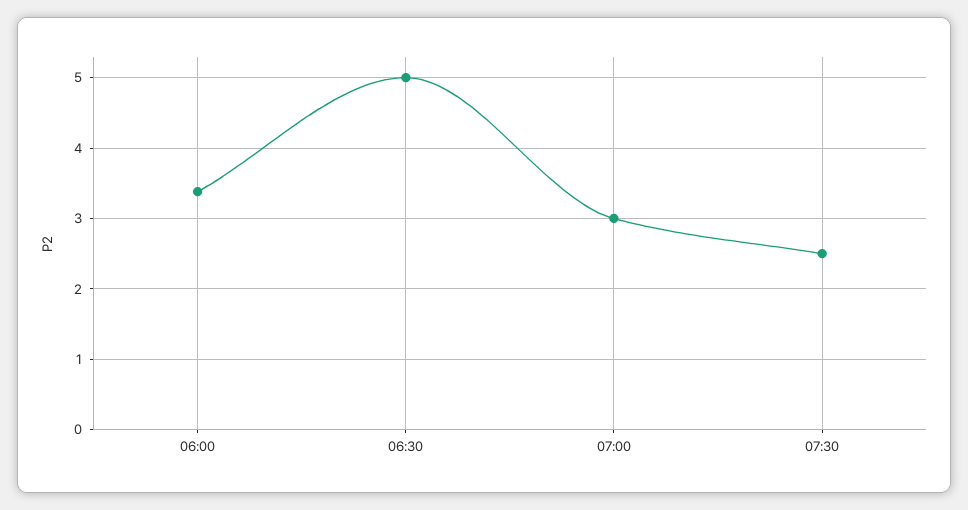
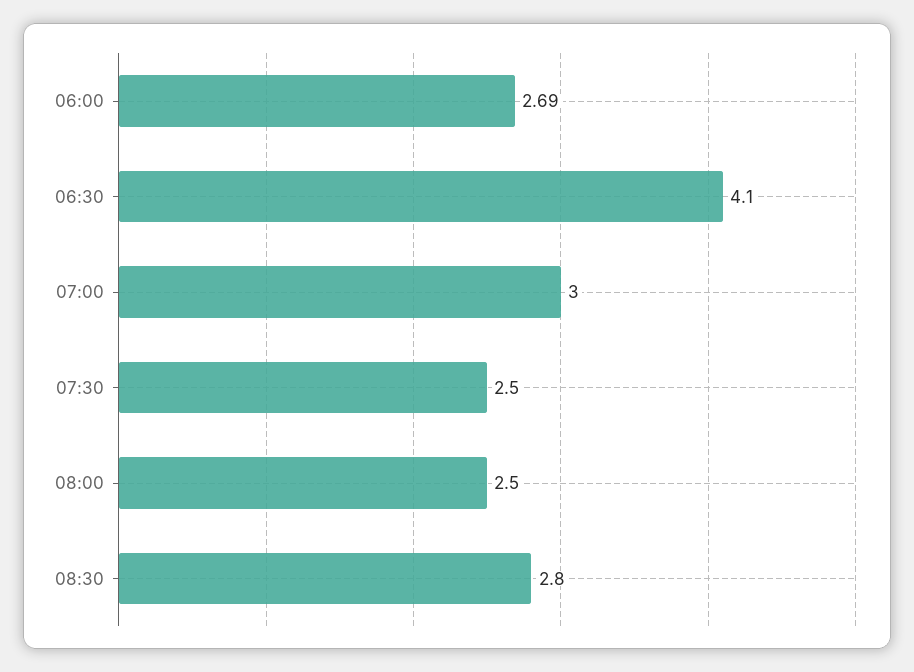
06:00: 3.4 -> 2.69
06:30: 5 -> 4.1
08:00: none -> 2.5
08:30: none -> 2.8

